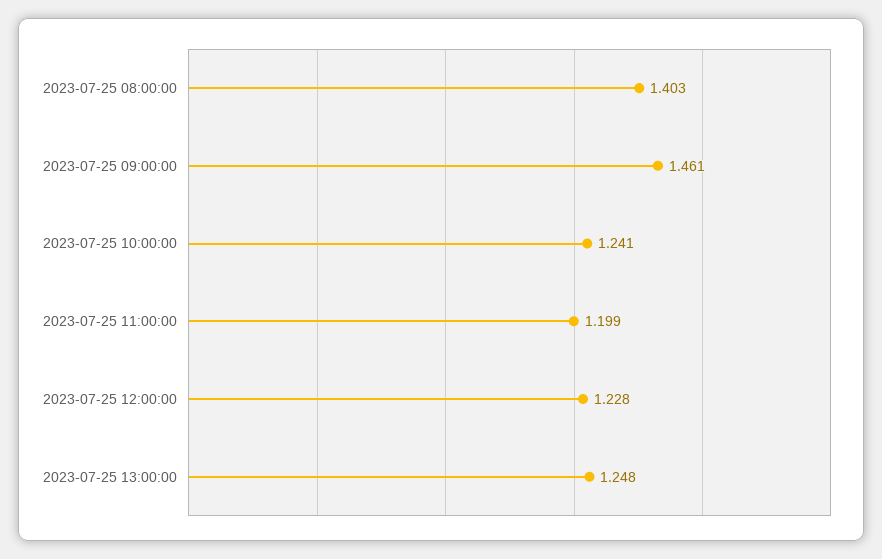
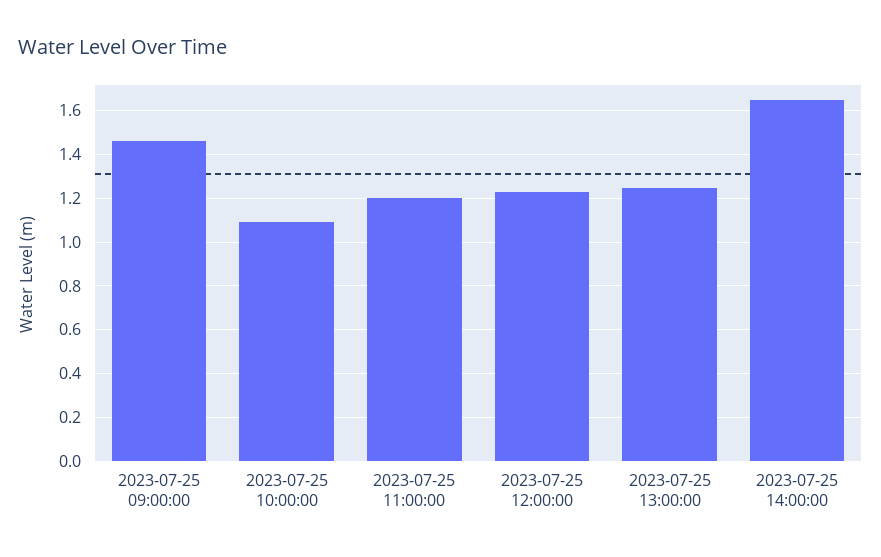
2023-07-25 08:00:00: 1.403 -> none
2023-07-25 10:00:00: 1.241 -> 1.1
2023-07-25 14:00:00: none -> 1.65

